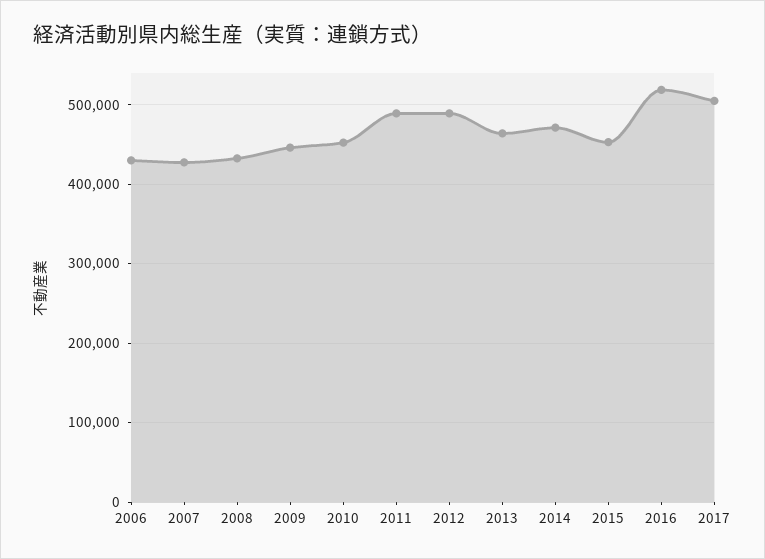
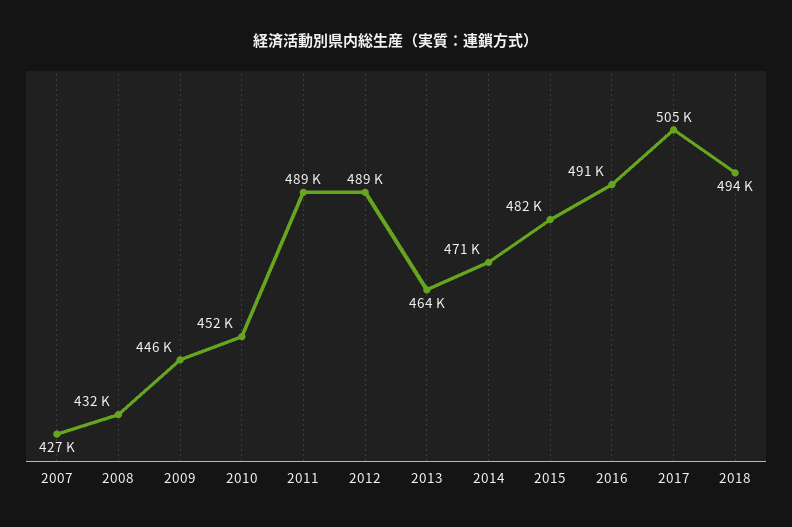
2006: 430000 -> none
2015: 450000 -> 482000
2016: 520000 -> 491000
2018: none -> 494000

